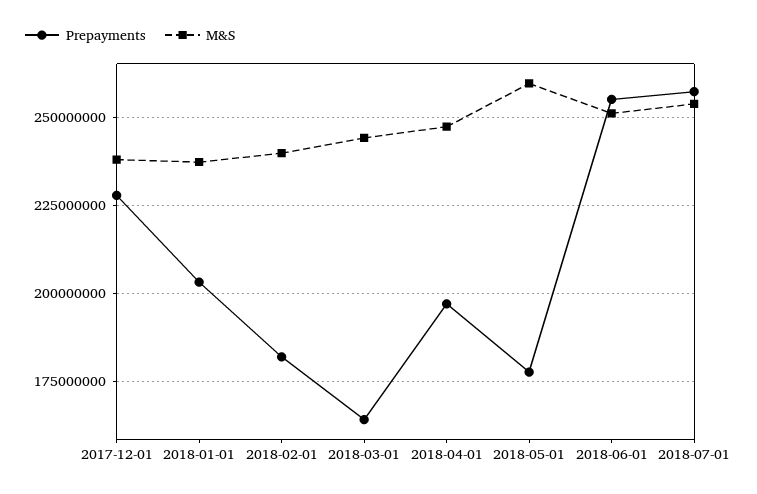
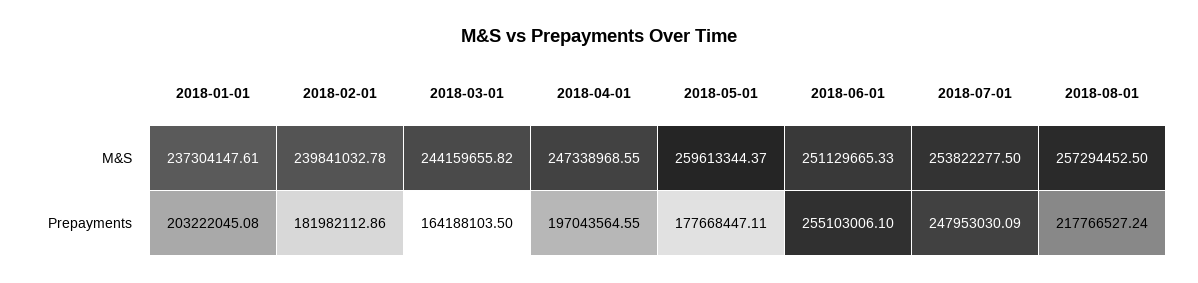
Prepayments, 2017-12-01: 227500000 -> none
M&S, 2017-12-01: 237500000 -> none
Prepayments, 2018-07-01: 257500000 -> 247953030.09
M&S, 2018-08-01: none -> 257294452.5
Prepayments, 2018-08-01: none -> 217766527.24

